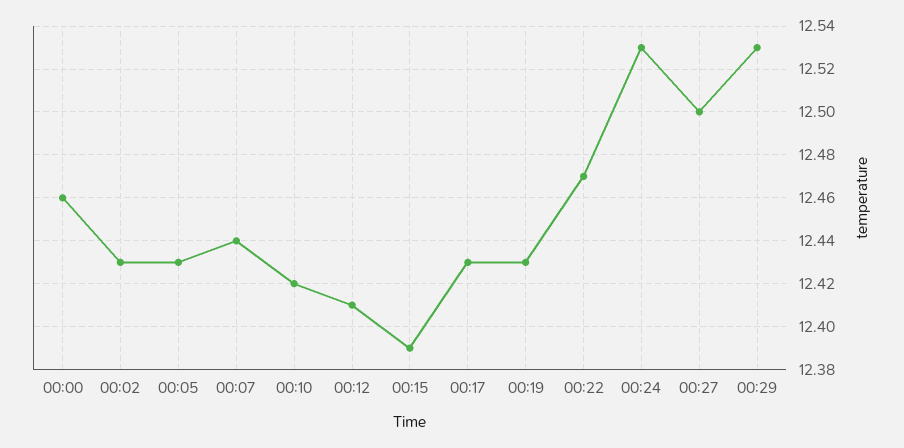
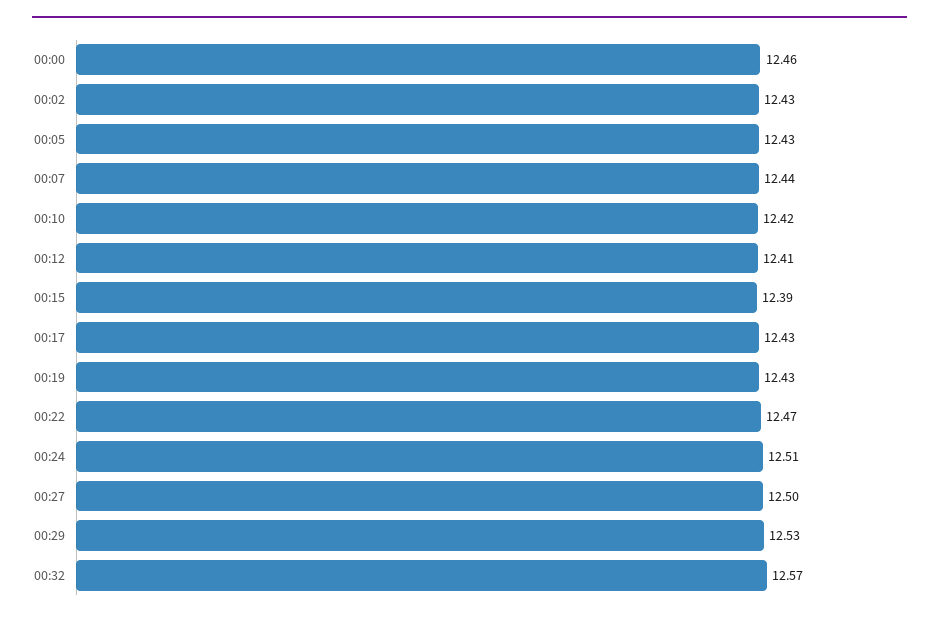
00:24: 12.53 -> 12.51
00:32: none -> 12.57

